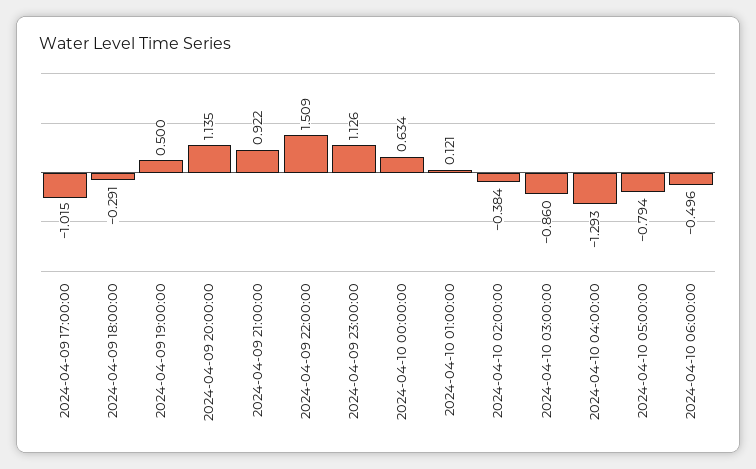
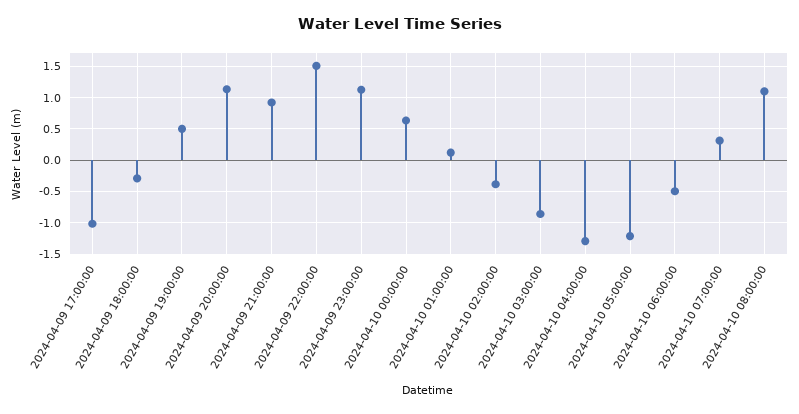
2024-04-10 05:00:00: -0.794 -> -1.2
2024-04-10 07:00:00: none -> 0.3
2024-04-10 08:00:00: none -> 1.1

